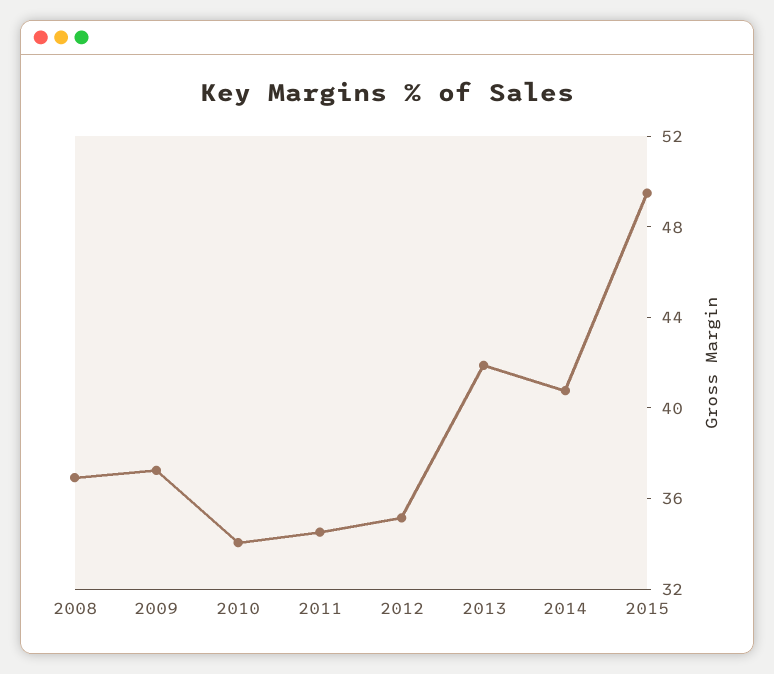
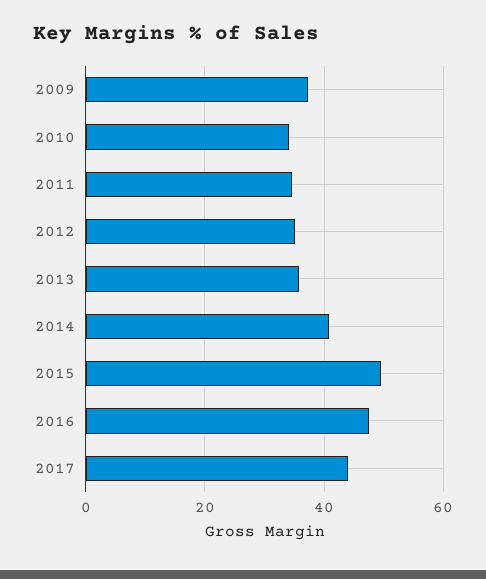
2008: 37 -> none
2013: 42 -> 36
2016: none -> 48
2017: none -> 44

